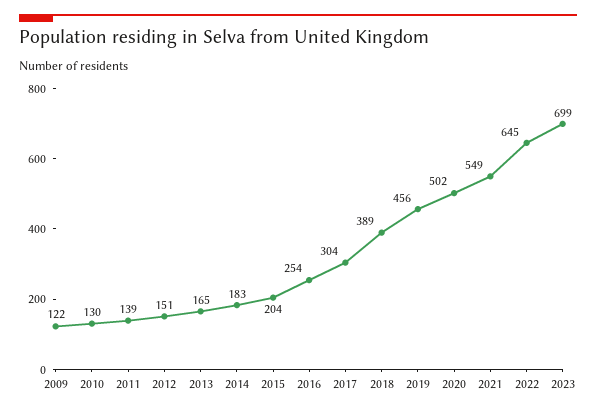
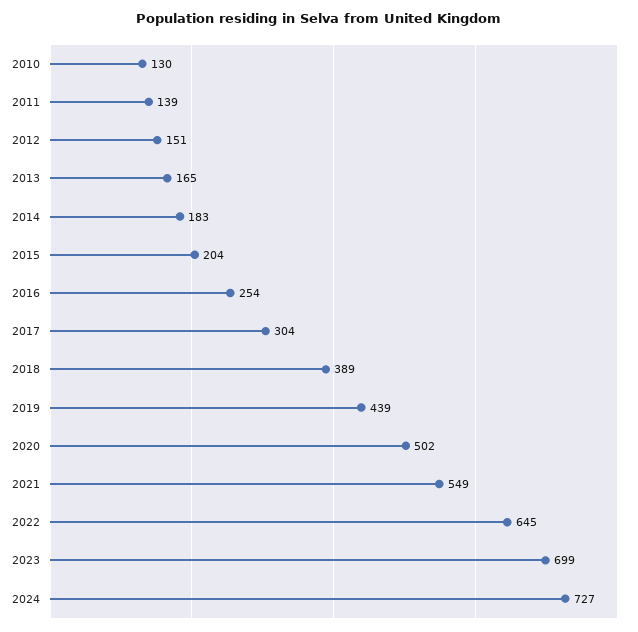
2009: 122 -> none
2019: 456 -> 439
2024: none -> 727

